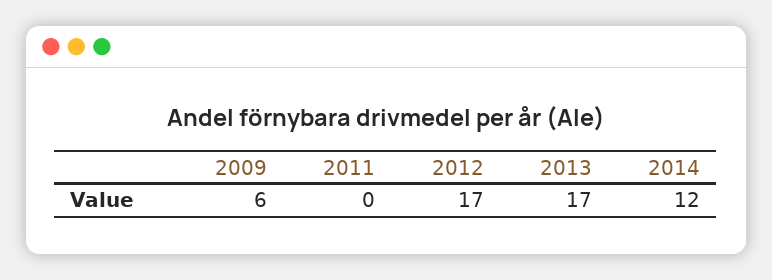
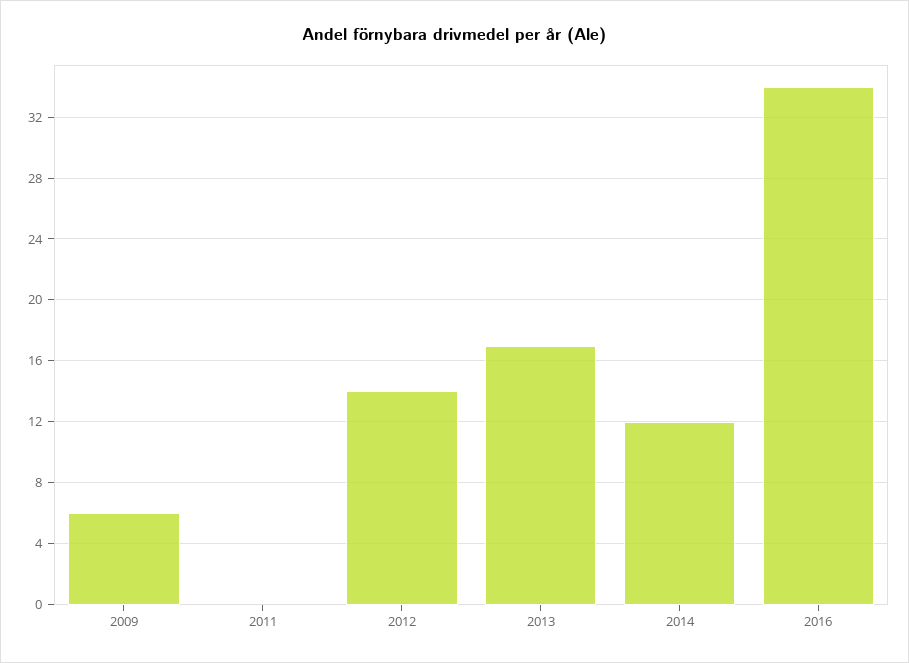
2012: 17 -> 14
2016: none -> 34

